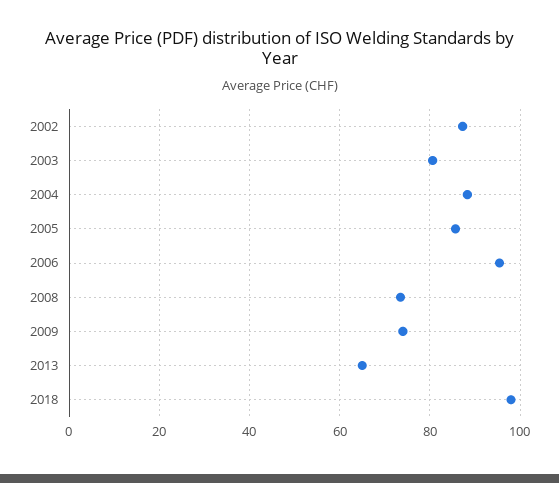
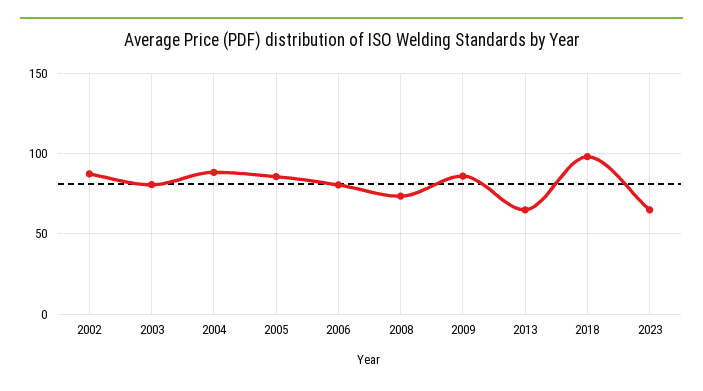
2006: 96 -> 80
2009: 74 -> 85
2023: none -> 65

